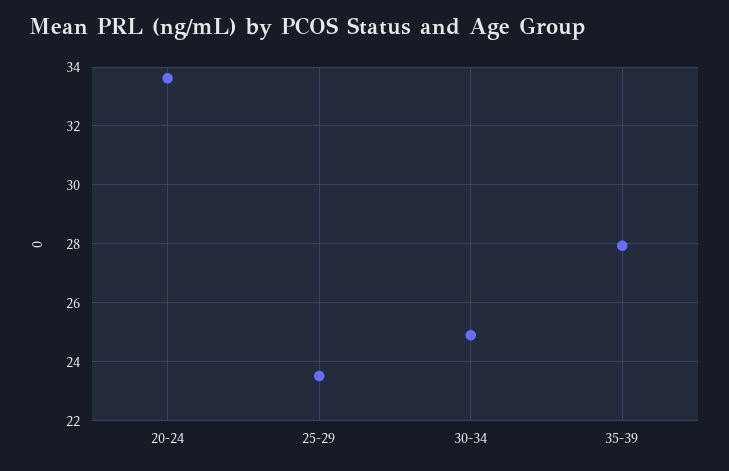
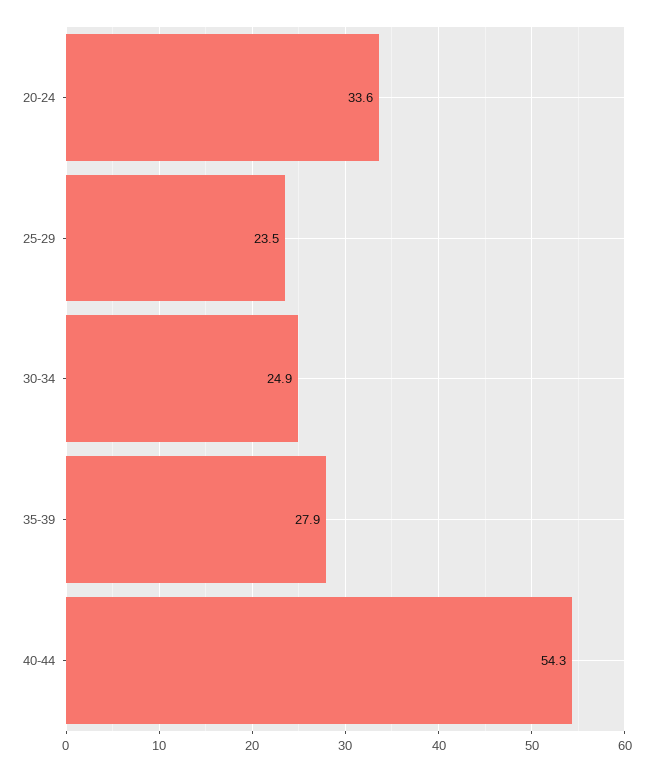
40-44: none -> 54.3

